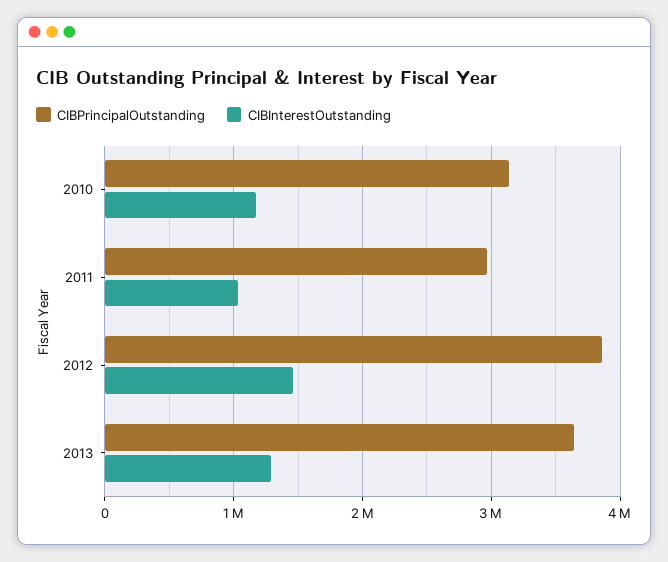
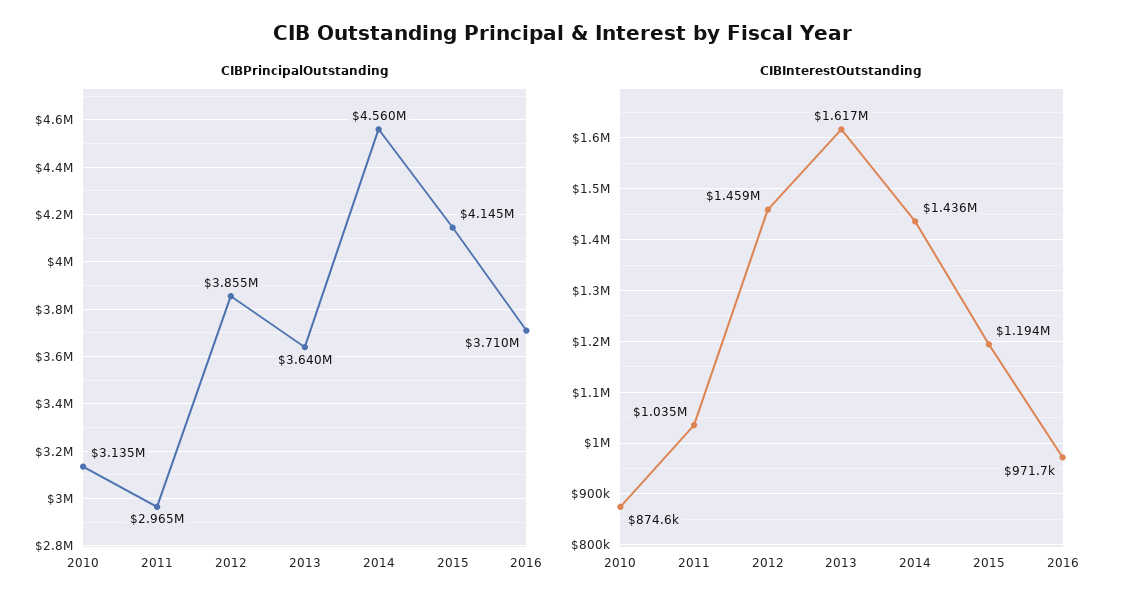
CIBInterestOutstanding, 2010: 1200000 -> 874600
CIBInterestOutstanding, 2013: 1300000 -> 1617000
CIBPrincipalOutstanding, 2014: none -> 4560000
CIBPrincipalOutstanding, 2015: none -> 4145000
CIBPrincipalOutstanding, 2016: none -> 3710000
CIBInterestOutstanding, 2014: none -> 1436000
CIBInterestOutstanding, 2015: none -> 1194000
CIBInterestOutstanding, 2016: none -> 971700

